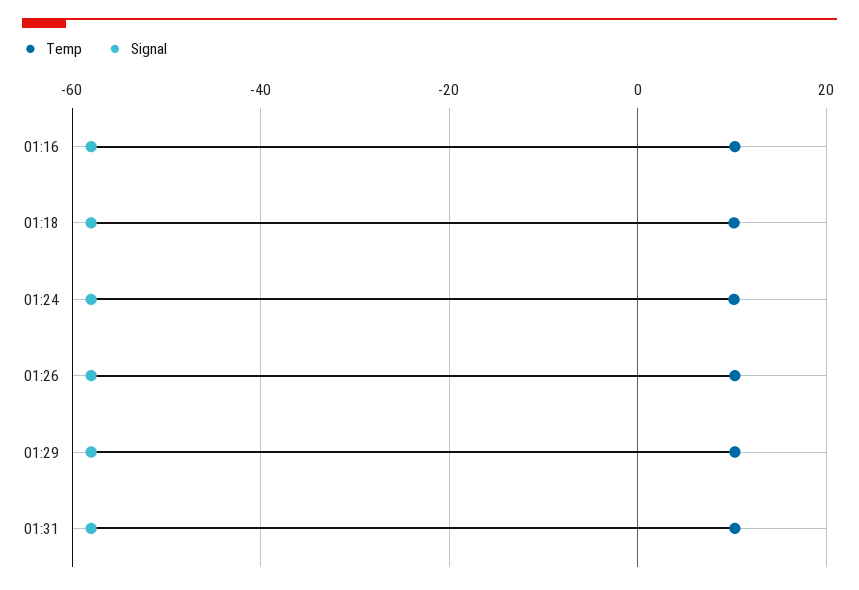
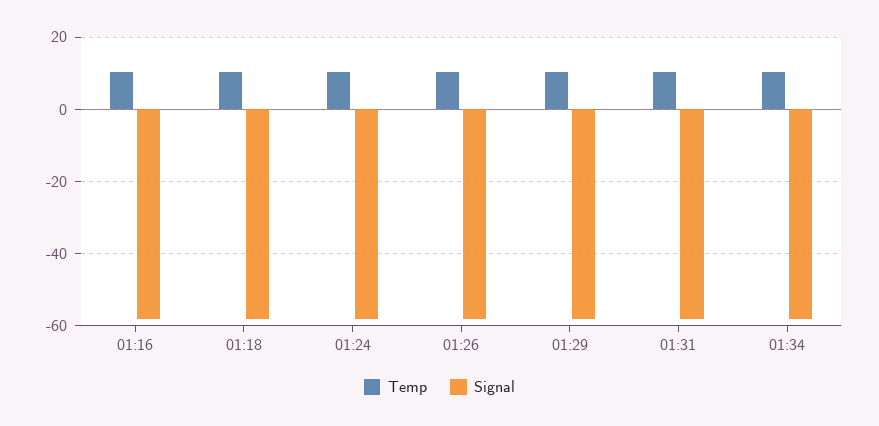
Temp, 01:34: none -> 10
Signal, 01:34: none -> -58

